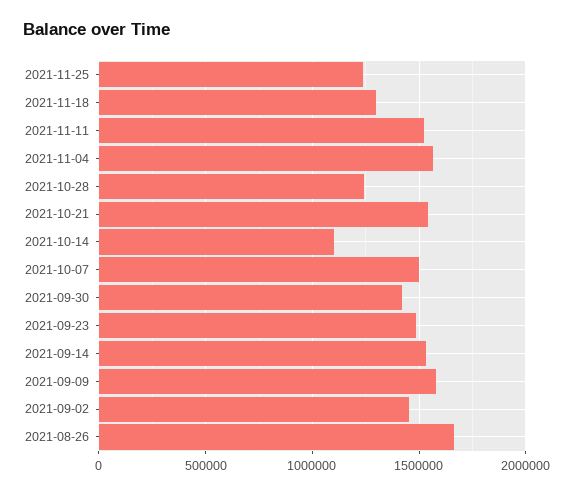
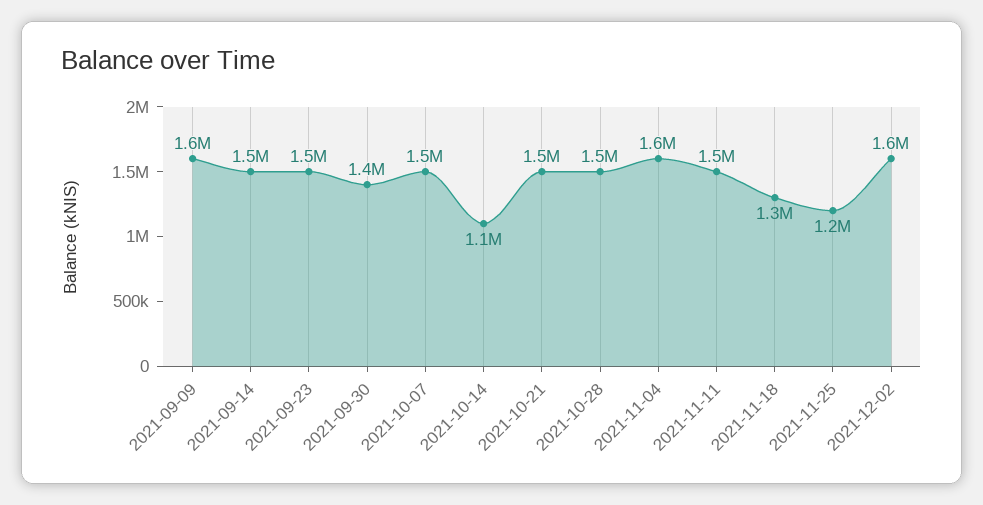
2021-10-28: 1250000 -> 1500000
2021-09-02: 1450000 -> none
2021-08-26: 1650000 -> none
2021-12-02: none -> 1600000

